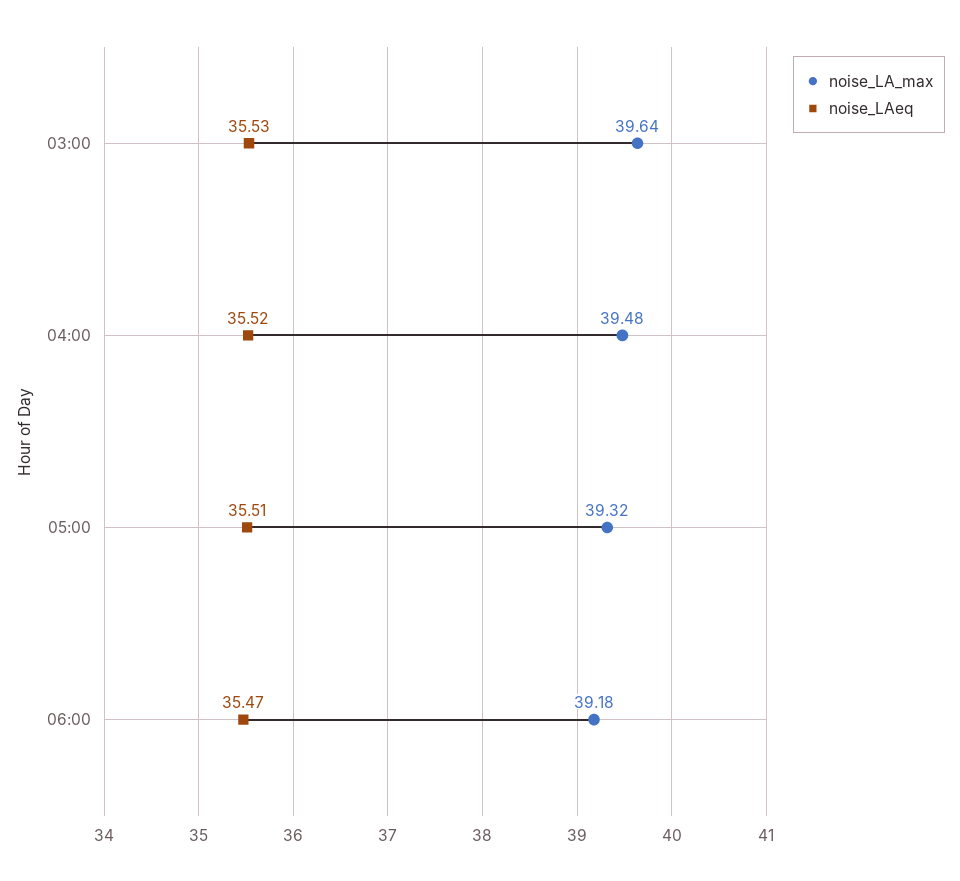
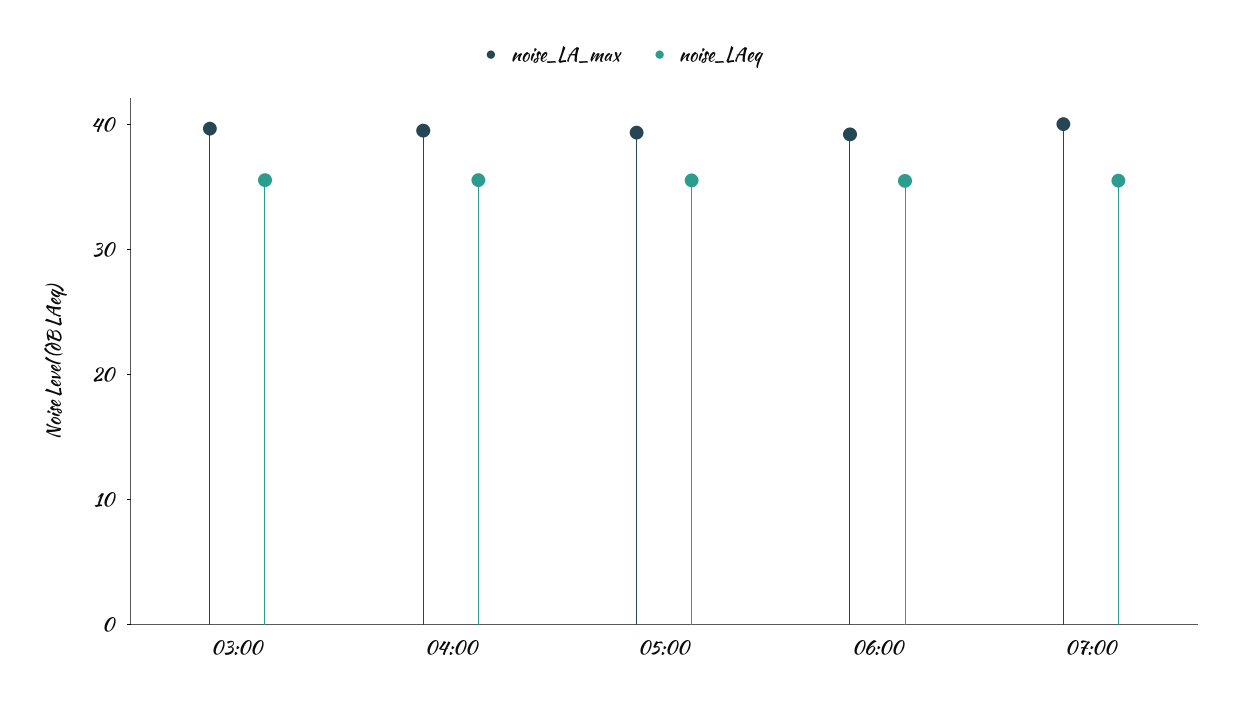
noise_LA_max, 07:00: none -> 40
noise_LAeq, 07:00: none -> 36

